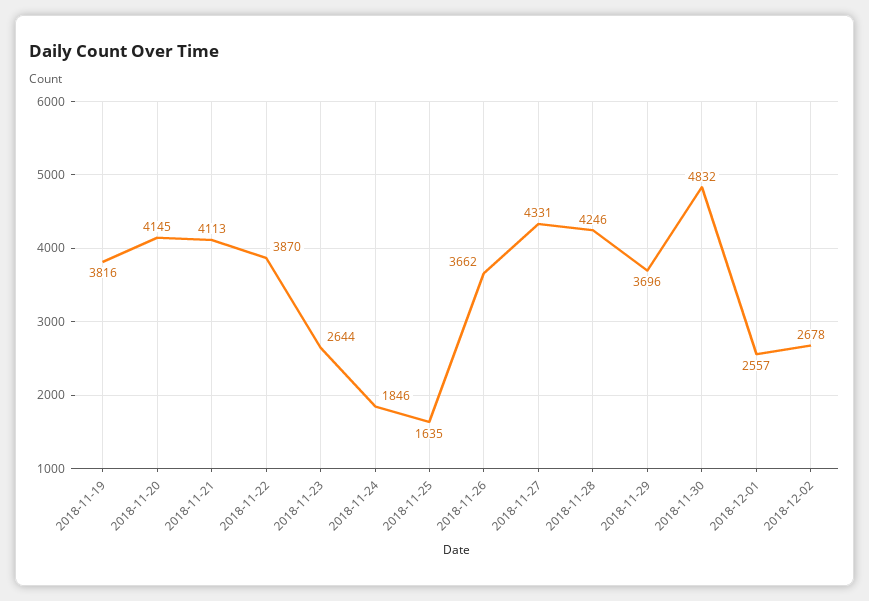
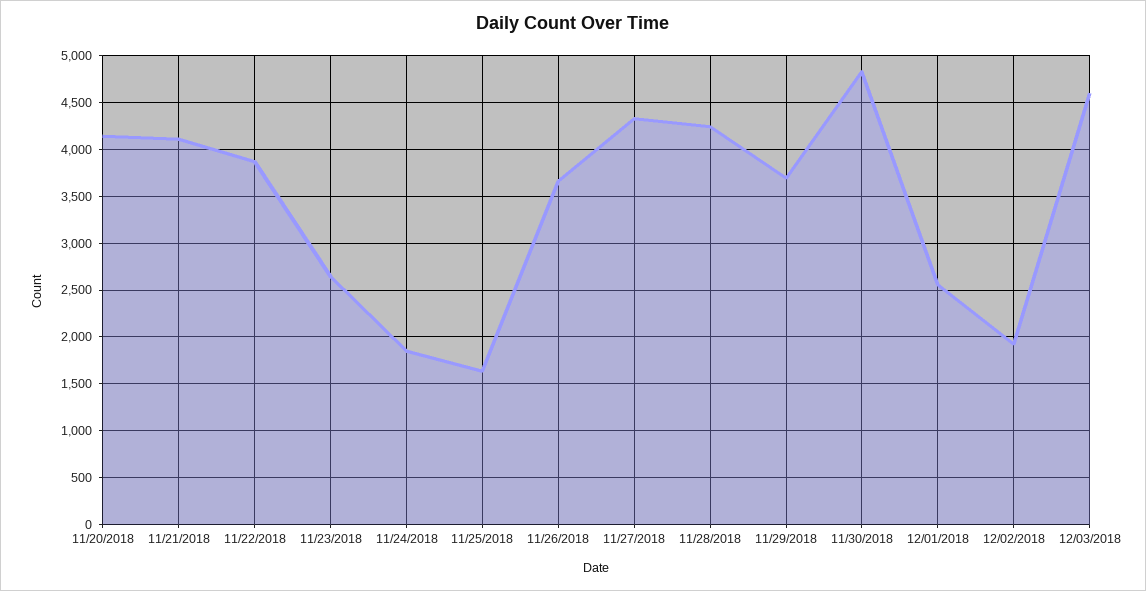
2018-11-19: 3816 -> none
2018-12-02: 2678 -> 1900
12/03/2018: none -> 4600

